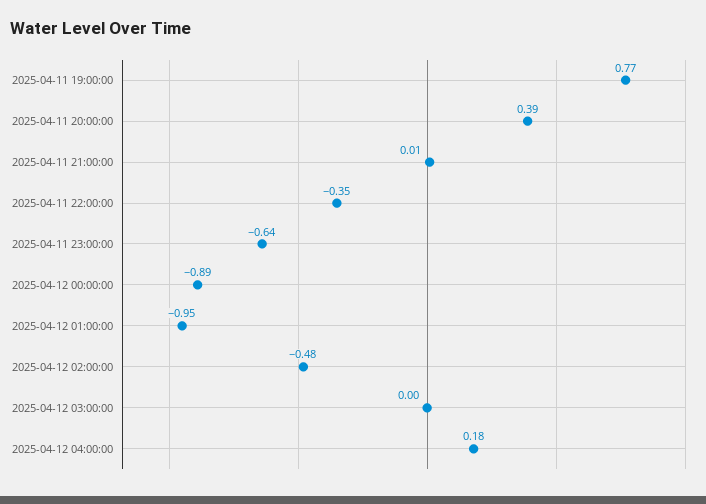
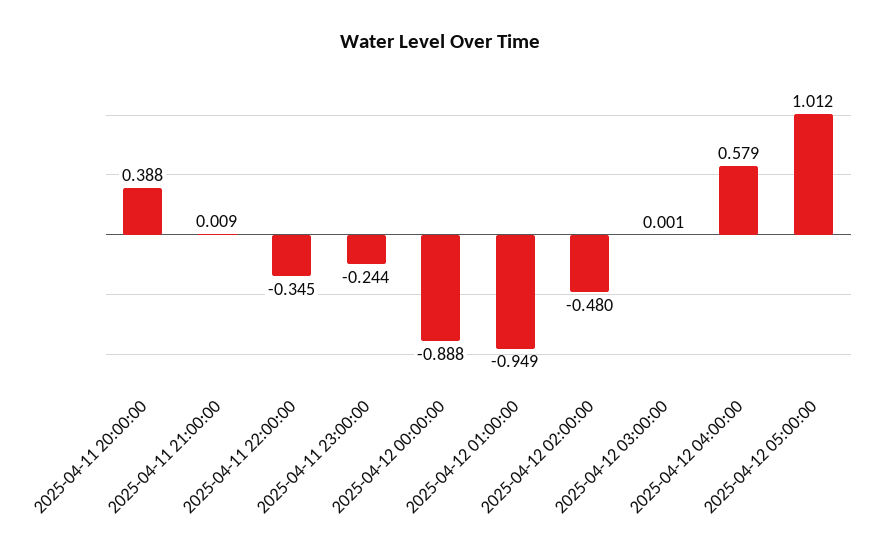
2025-04-11 19:00:00: 0.77 -> none
2025-04-11 23:00:00: -0.64 -> -0.244
2025-04-12 04:00:00: 0.18 -> 0.579
2025-04-12 05:00:00: none -> 1.012

